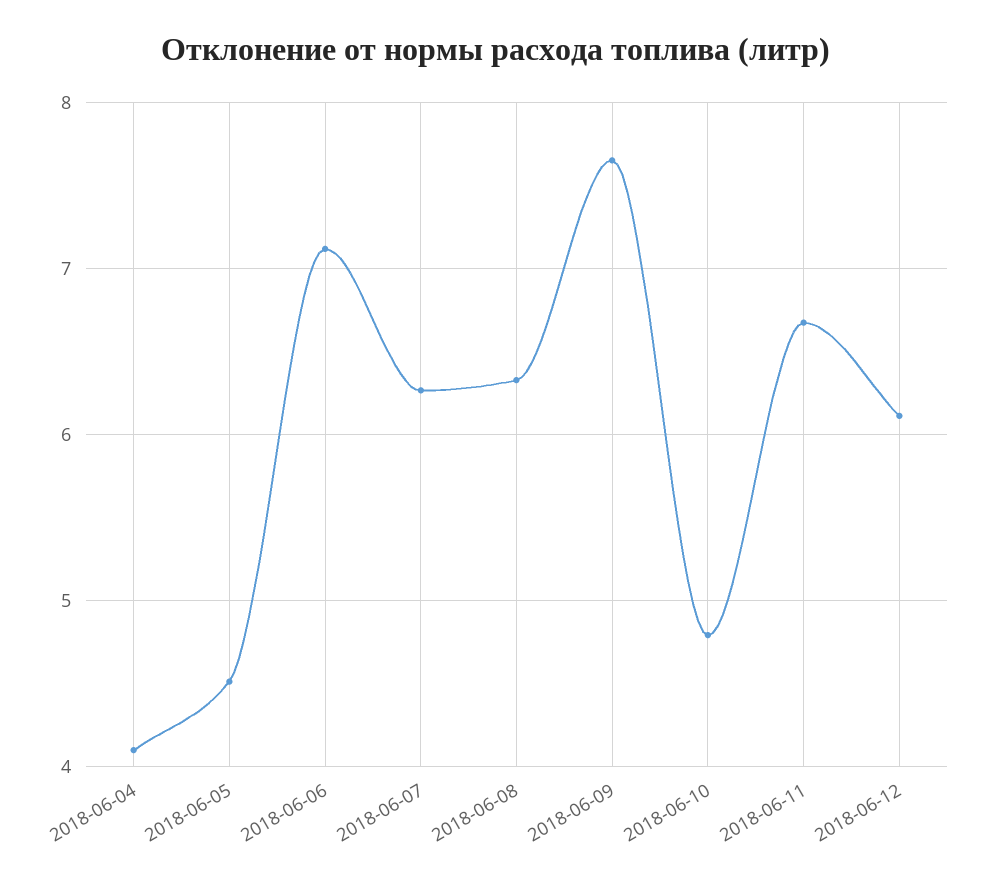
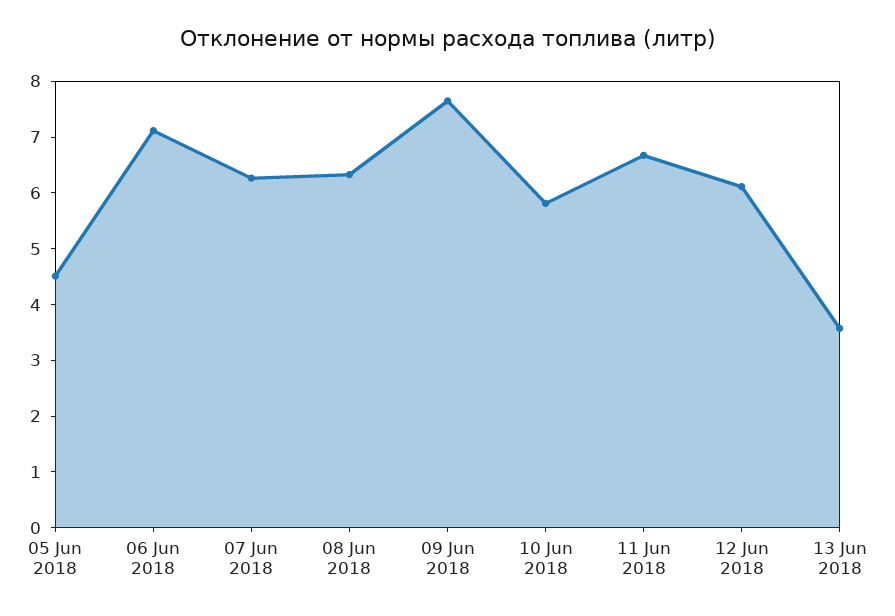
2018-06-04: 4.1 -> none
2018-06-10: 4.8 -> 5.8
13 Jun 2018: none -> 3.6

